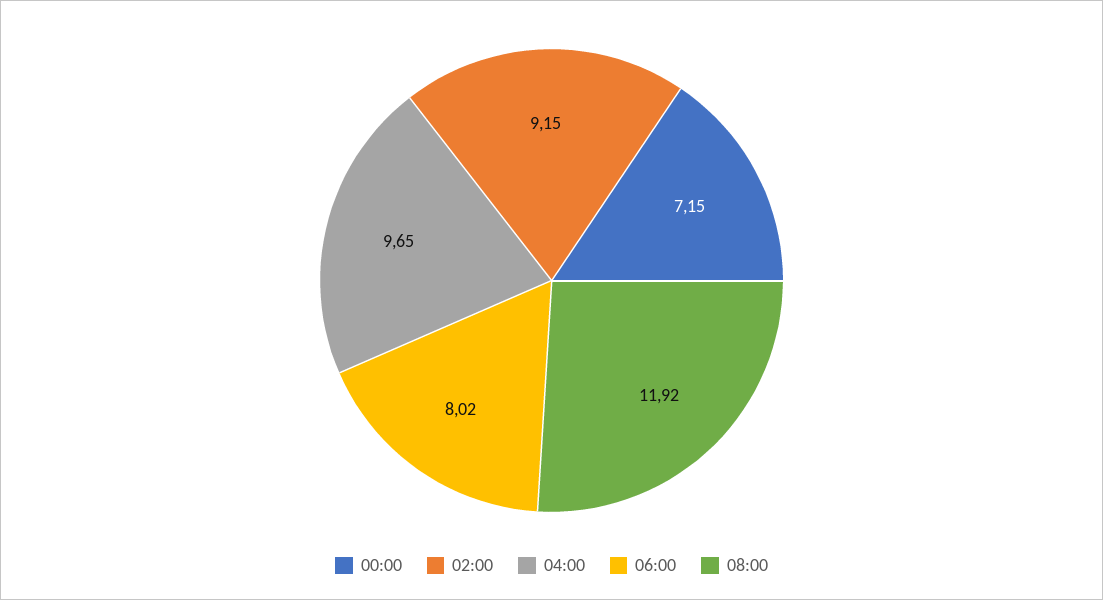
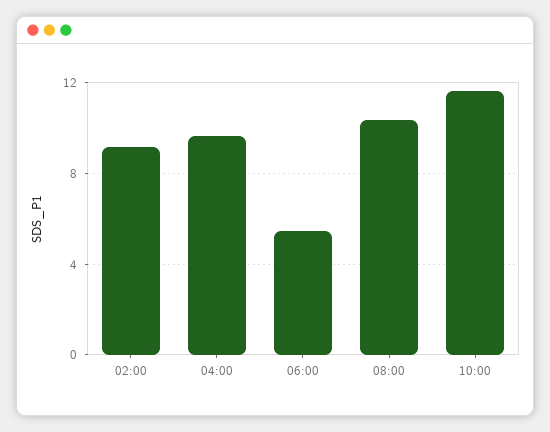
00:00: 7.15 -> none
06:00: 8.02 -> 5.5
08:00: 11.92 -> 10.5
10:00: none -> 11.5

